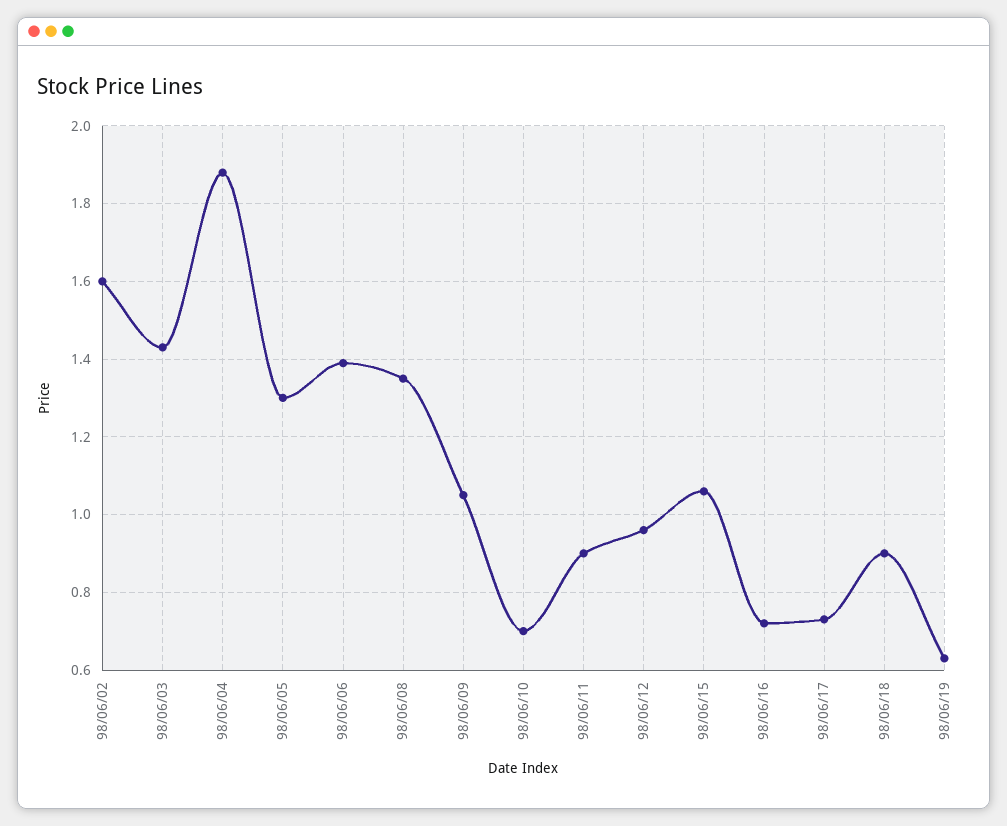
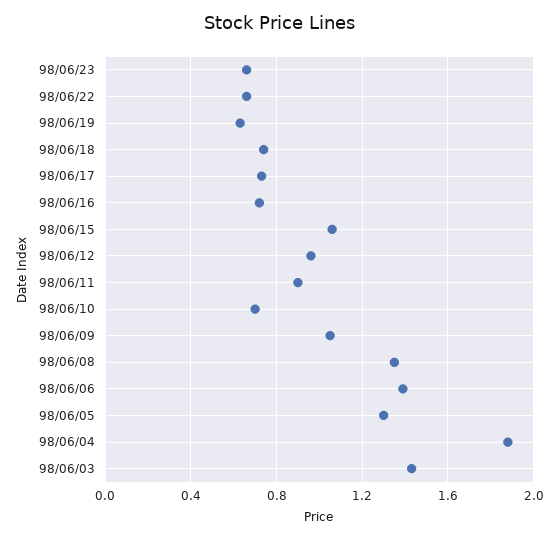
98/06/02: 1.6 -> none
98/06/18: 0.9 -> 0.75
98/06/23: none -> 0.65
98/06/22: none -> 0.65

